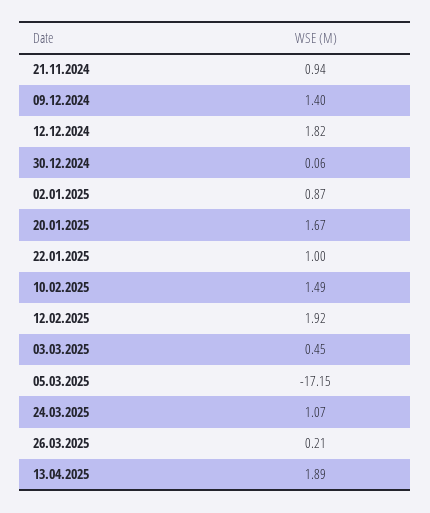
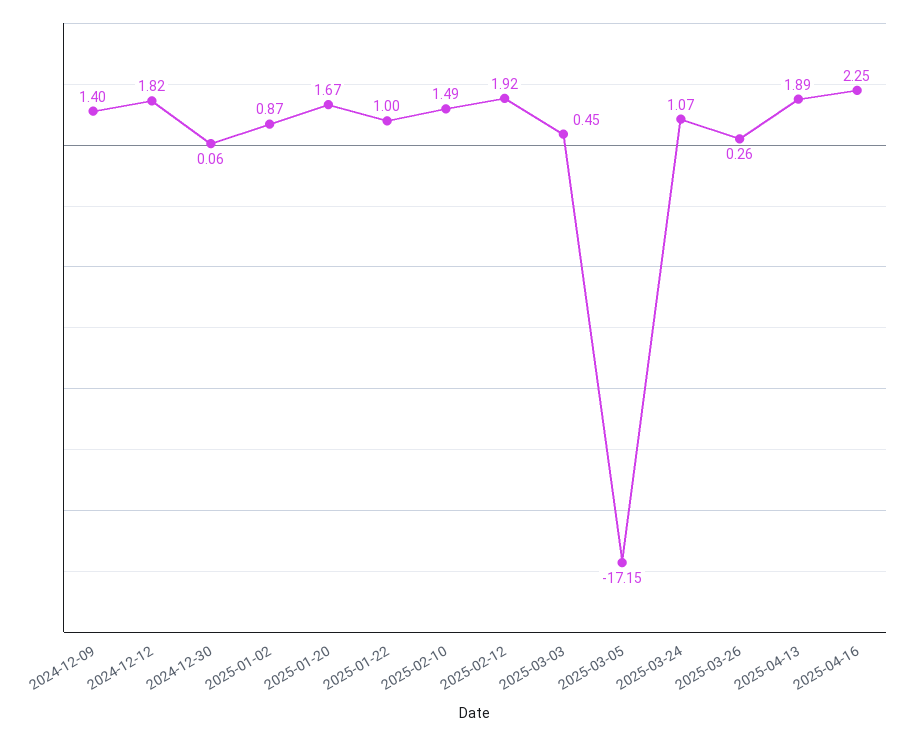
21.11.2024: 0.94 -> none
26.03.2025: 0.21 -> 0.26
2025-04-16: none -> 2.25

